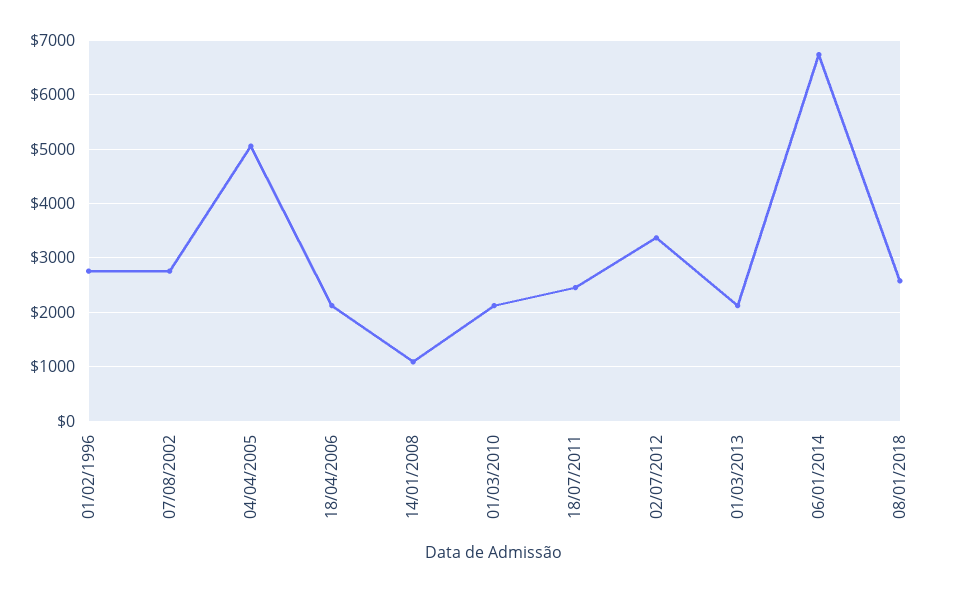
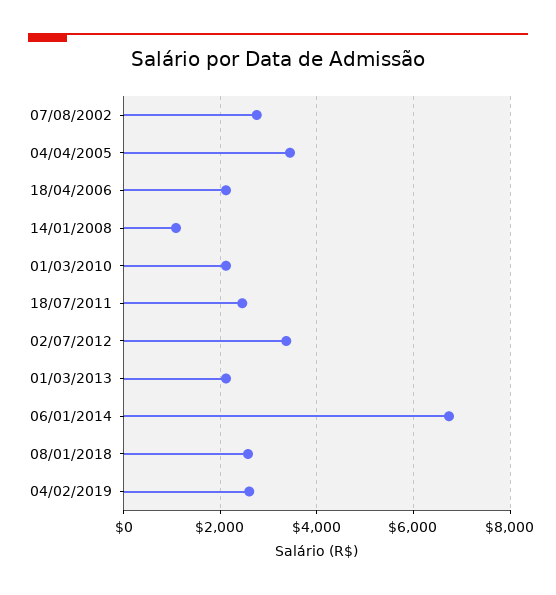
01/02/1996: 2800 -> none
04/04/2005: 5000 -> 3400
04/02/2019: none -> 2600

